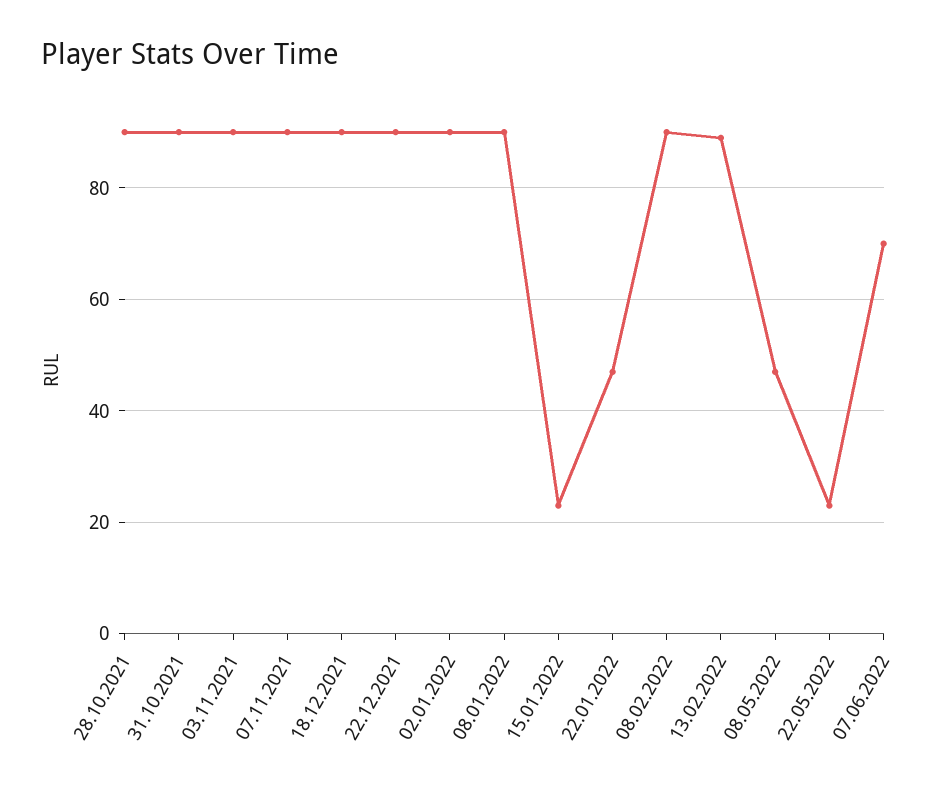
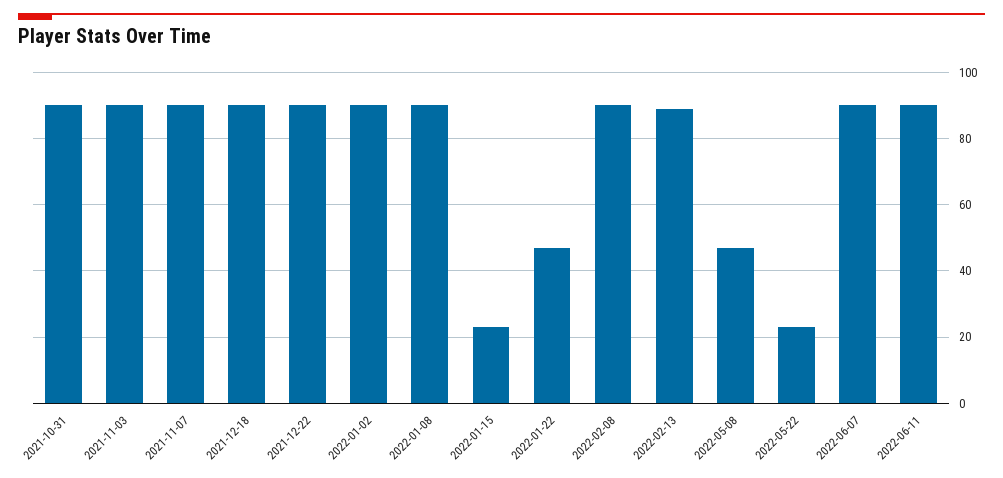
28.10.2021: 90 -> none
07.06.2022: 70 -> 90
2022-06-11: none -> 90

